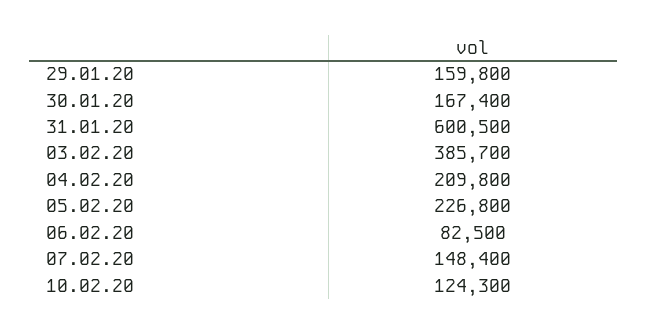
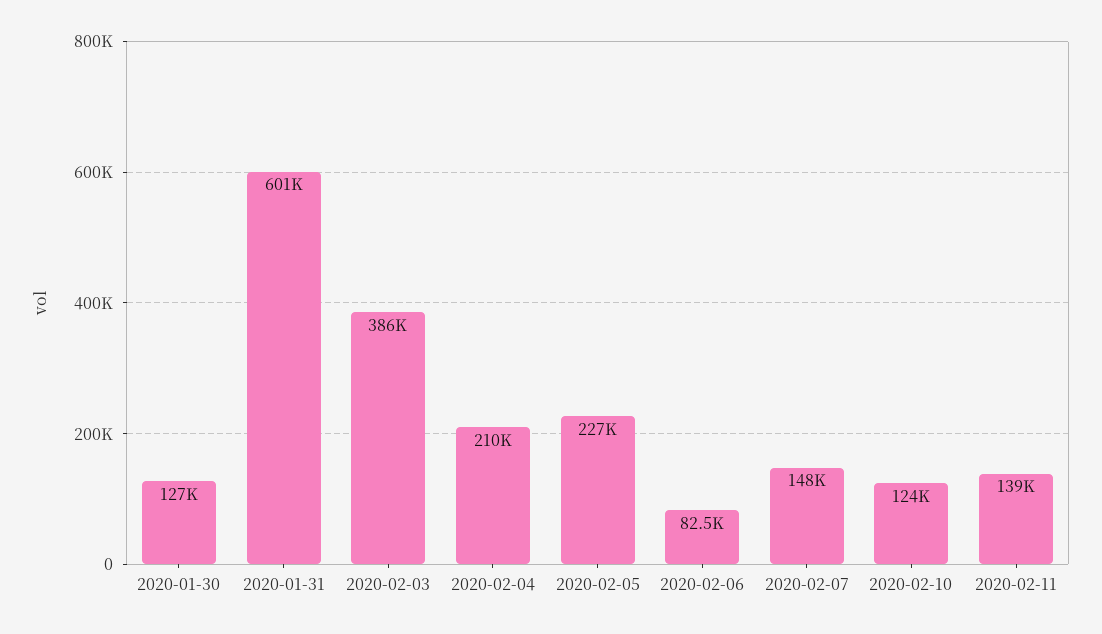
29.01.20: 159800 -> none
30.01.20: 167400 -> 127000
2020-02-11: none -> 139000

